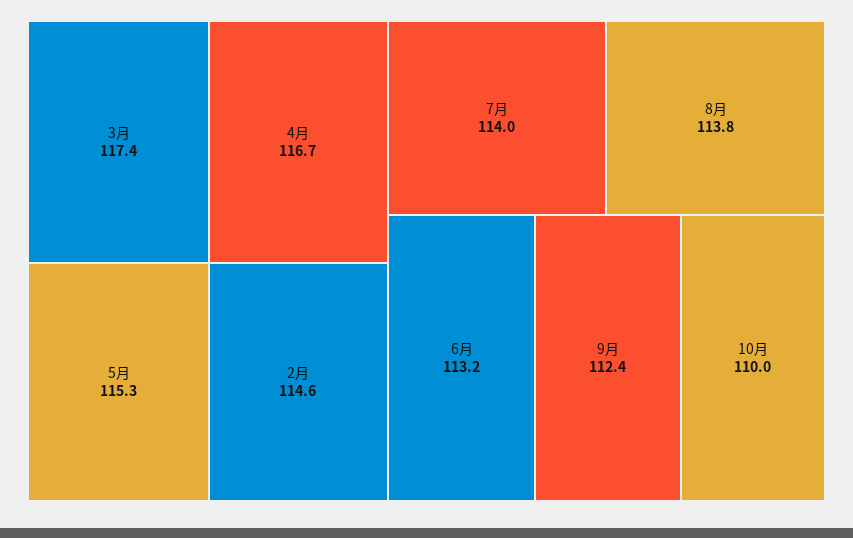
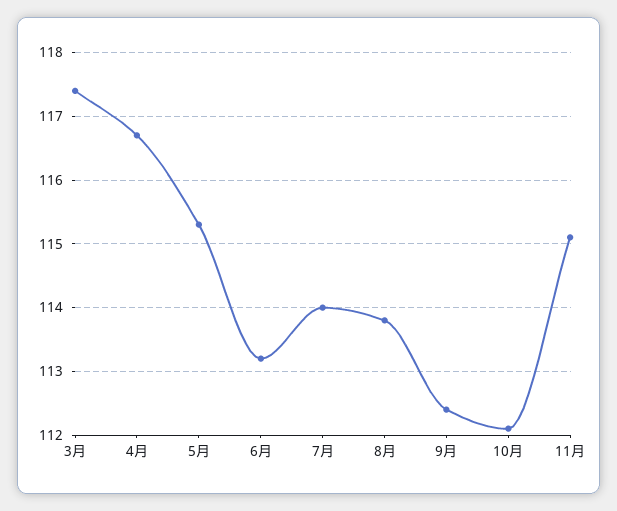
2月: 114.6 -> none
10月: 110 -> 112.1
11月: none -> 115.1

